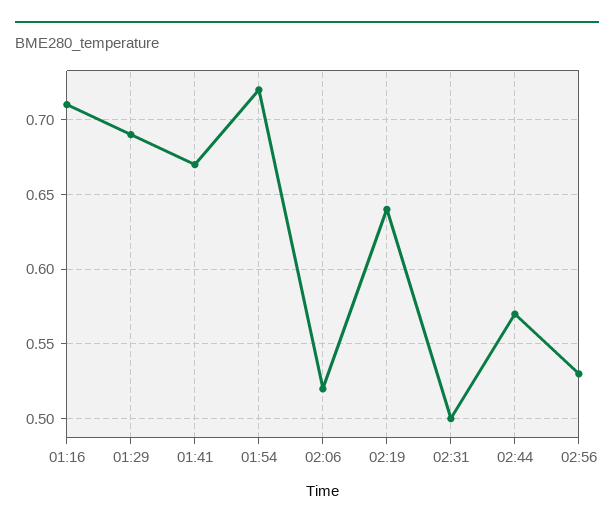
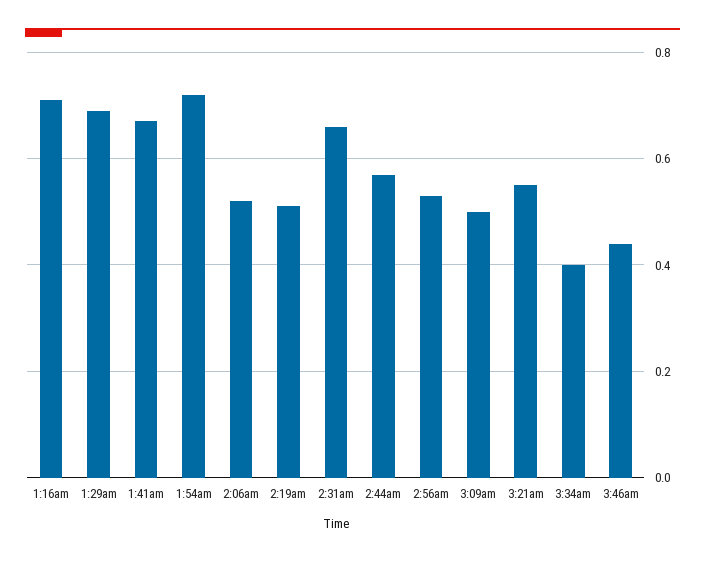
02:19: 0.64 -> 0.5
02:31: 0.5 -> 0.65
3:09am: none -> 0.5
3:21am: none -> 0.55
3:34am: none -> 0.4
3:46am: none -> 0.45

